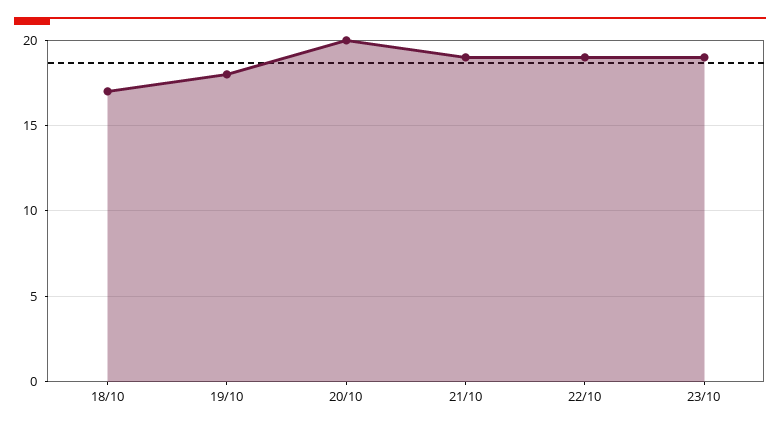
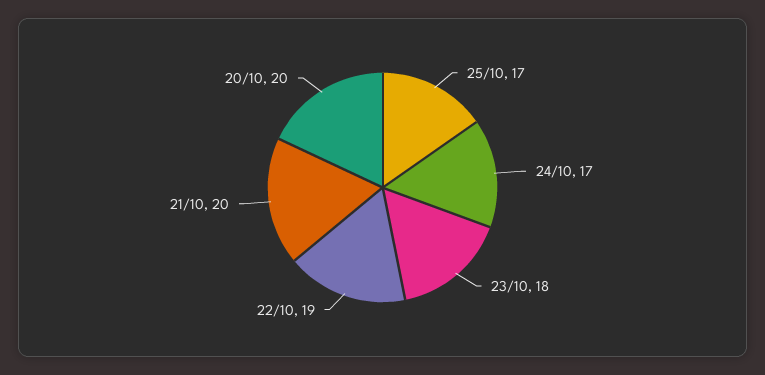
18/10: 17 -> none
19/10: 18 -> none
21/10: 19 -> 20
23/10: 19 -> 18
25/10: none -> 17
24/10: none -> 17

